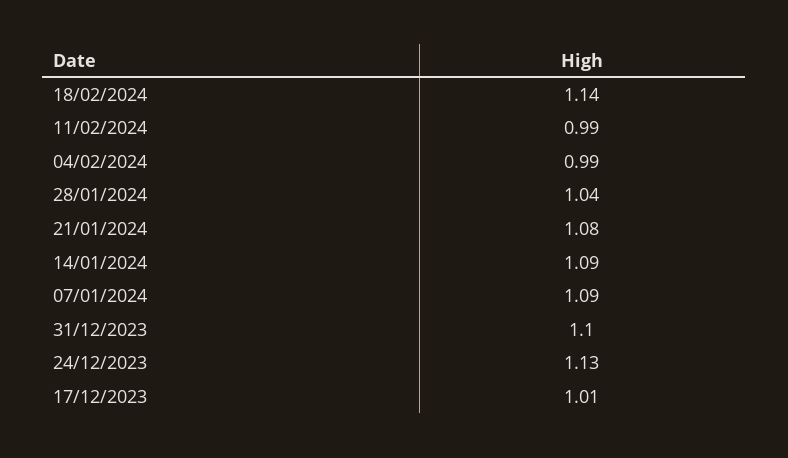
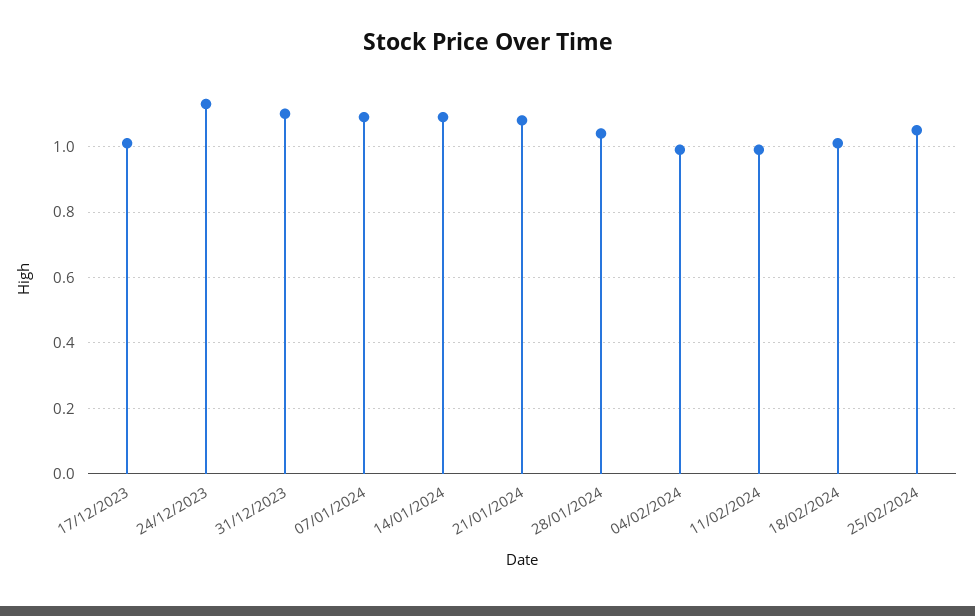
18/02/2024: 1.14 -> 1
25/02/2024: none -> 1.05

